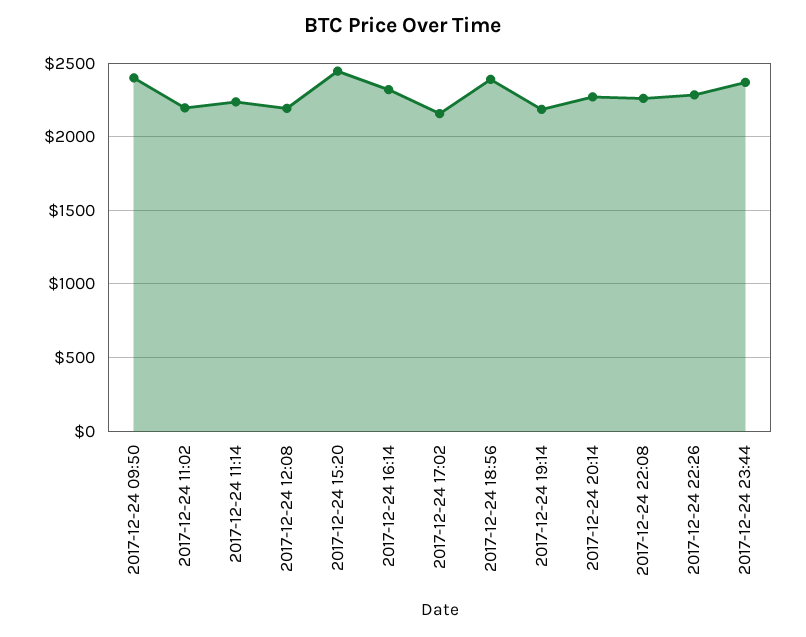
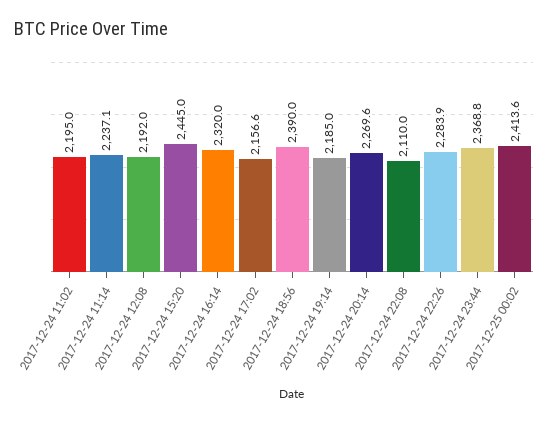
2017-12-24 09:50: 2400 -> none
2017-12-24 22:08: 2250 -> 2110
2017-12-25 00:02: none -> 2413.6

